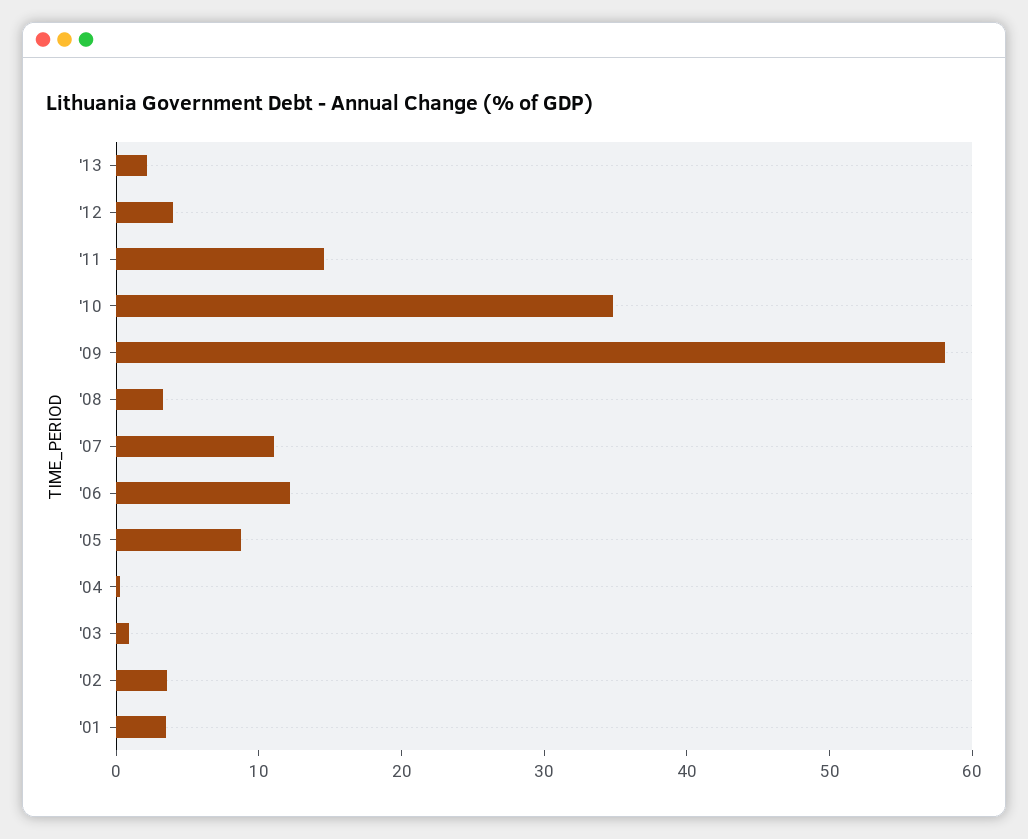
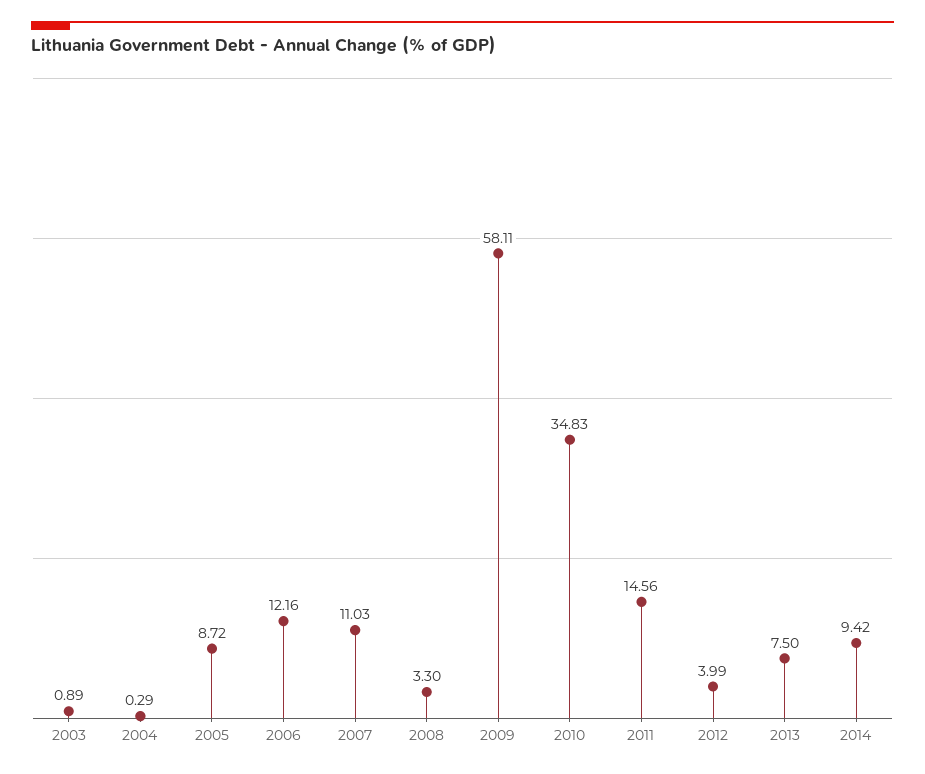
'13: 2 -> 7.5
'02: 4 -> none
'01: 4 -> none
2014: none -> 9.42

